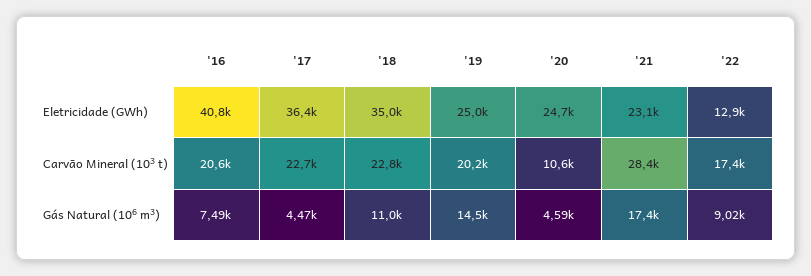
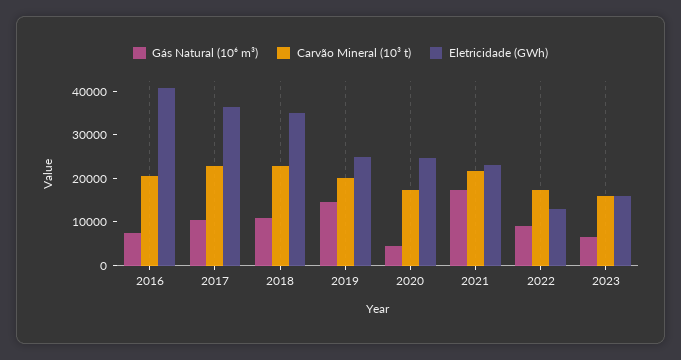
Carvão Mineral (10³ t), '20: 10600 -> 18000
Carvão Mineral (10³ t), '21: 28400 -> 22000
Gás Natural (10⁶ m³), '17: 4470 -> 10000
Gás Natural (10⁶ m³), 2023: none -> 6000
Carvão Mineral (10³ t), 2023: none -> 16000
Eletricidade (GWh), 2023: none -> 16000

